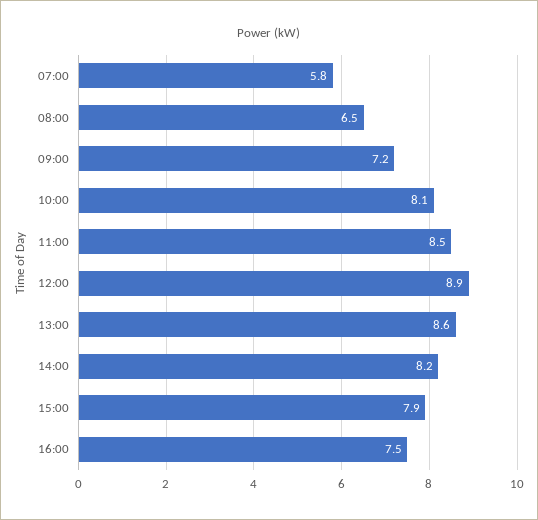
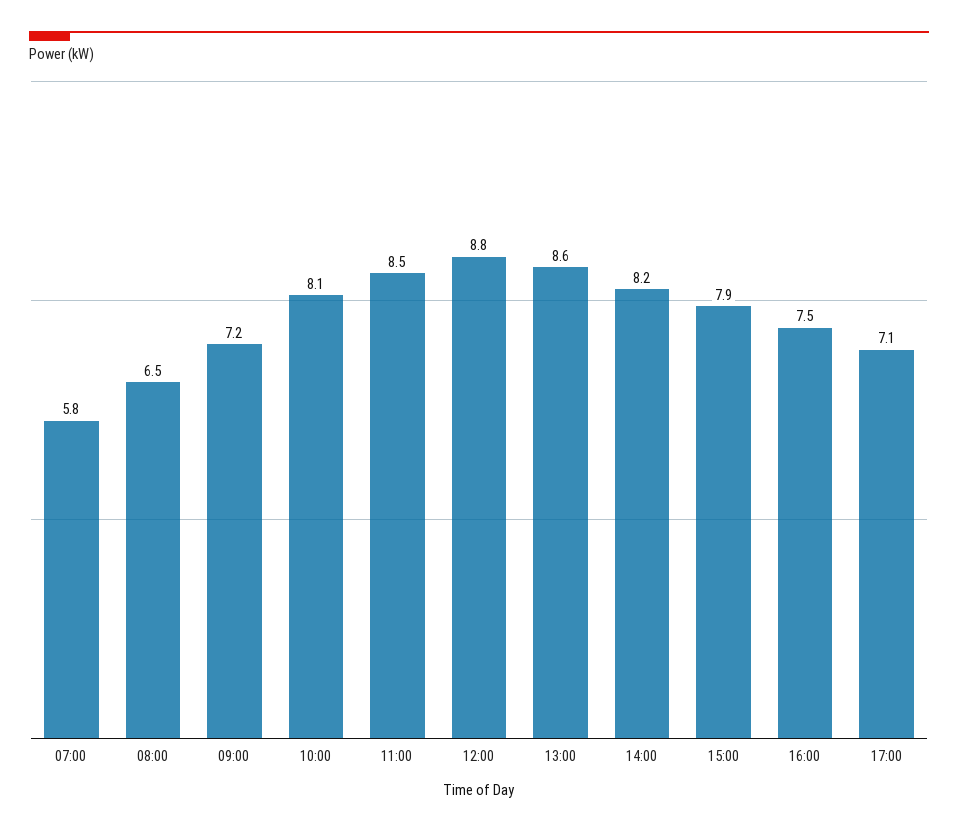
12:00: 8.9 -> 8.8
17:00: none -> 7.1

